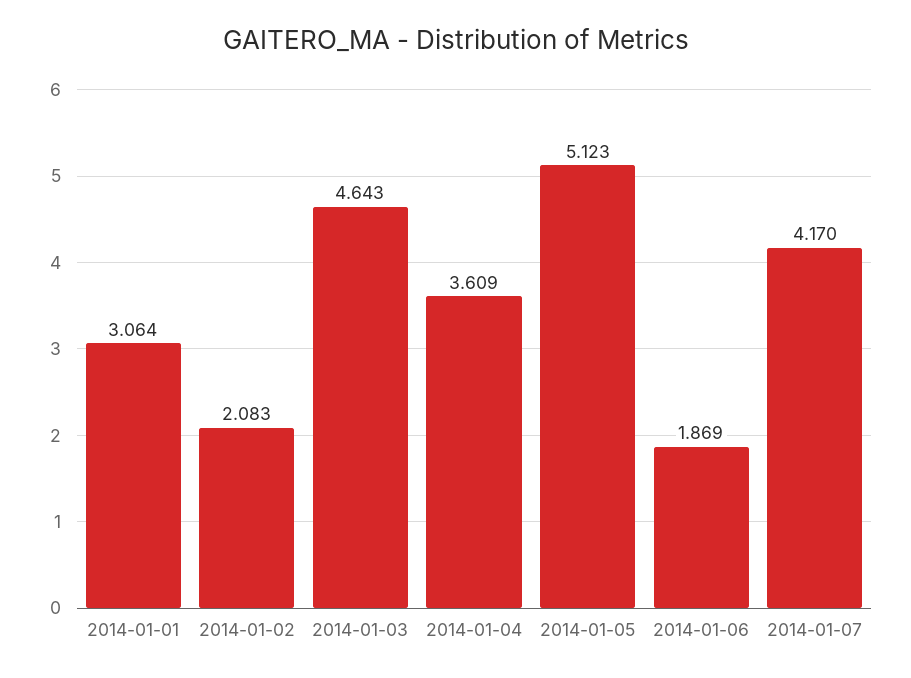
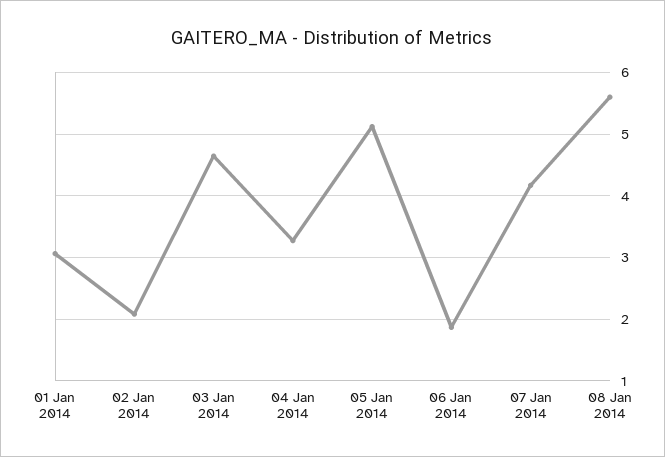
2014-01-04: 3.609 -> 3.3
08 Jan 2014: none -> 5.6

